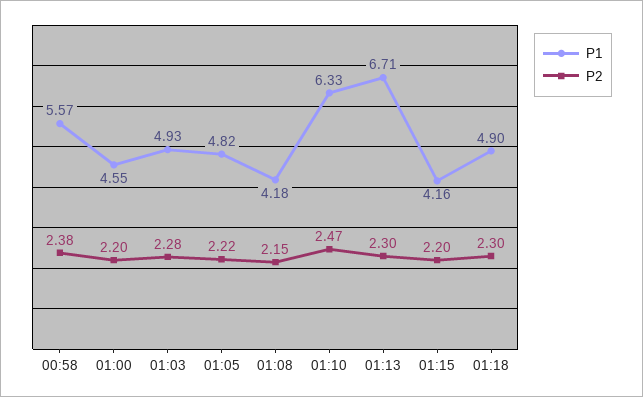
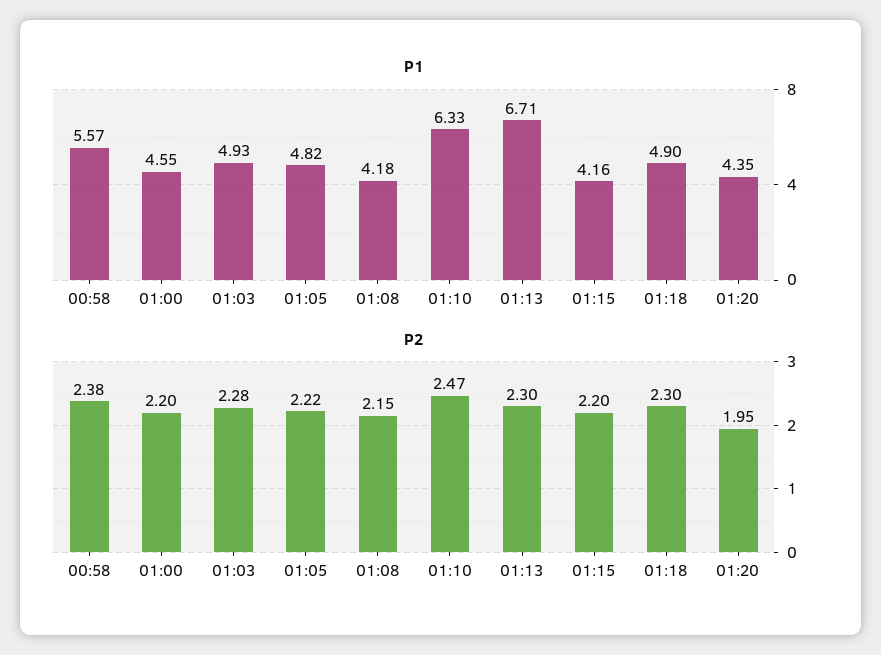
P1, 01:20: none -> 4.35
P2, 01:20: none -> 1.95

